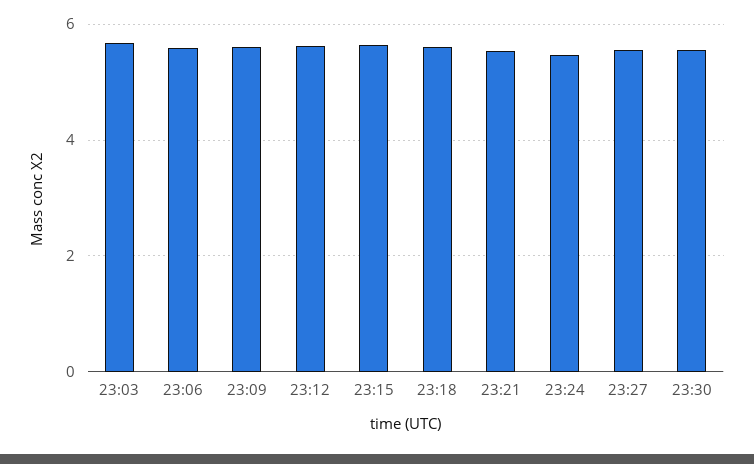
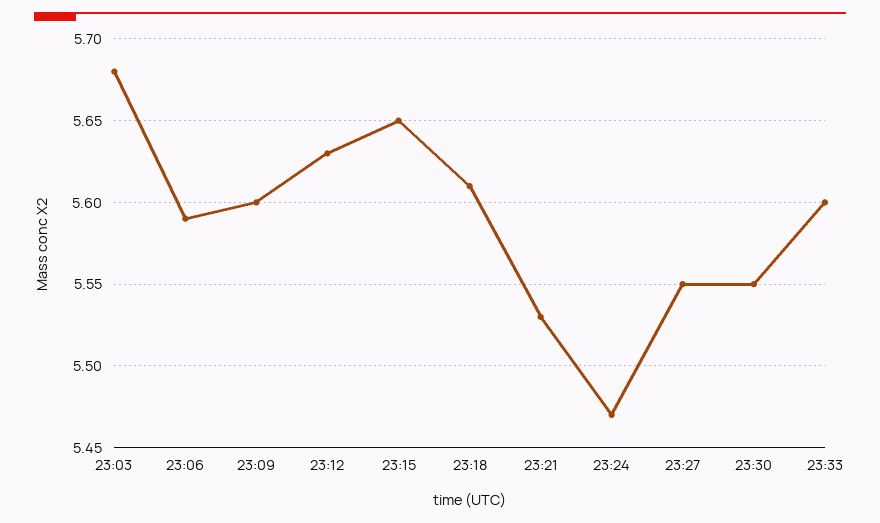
23:33: none -> 5.6

